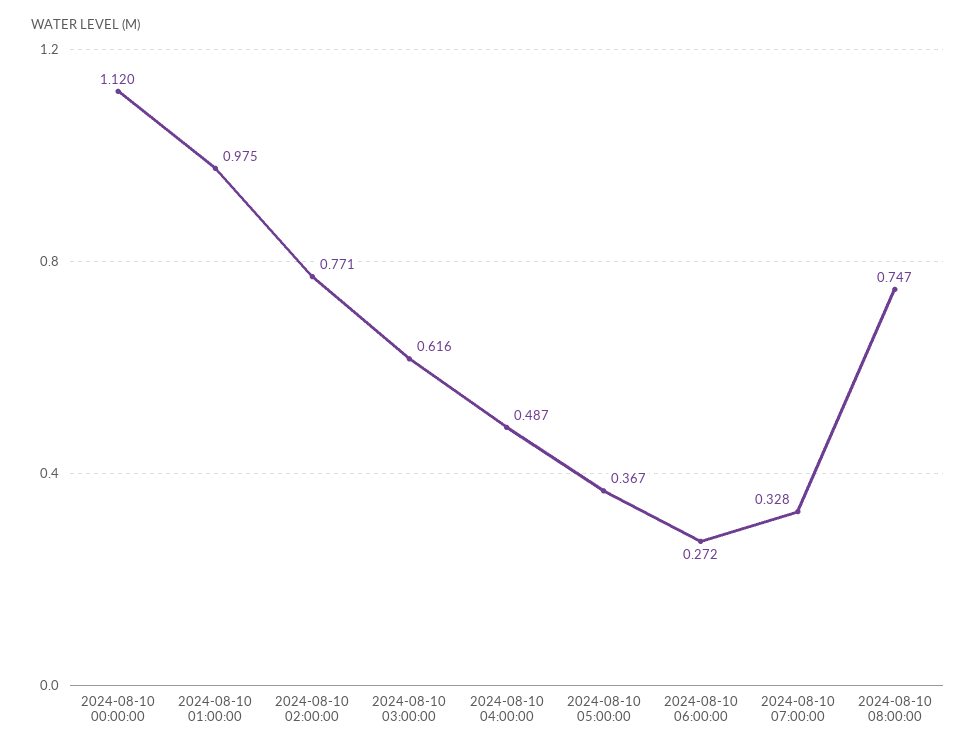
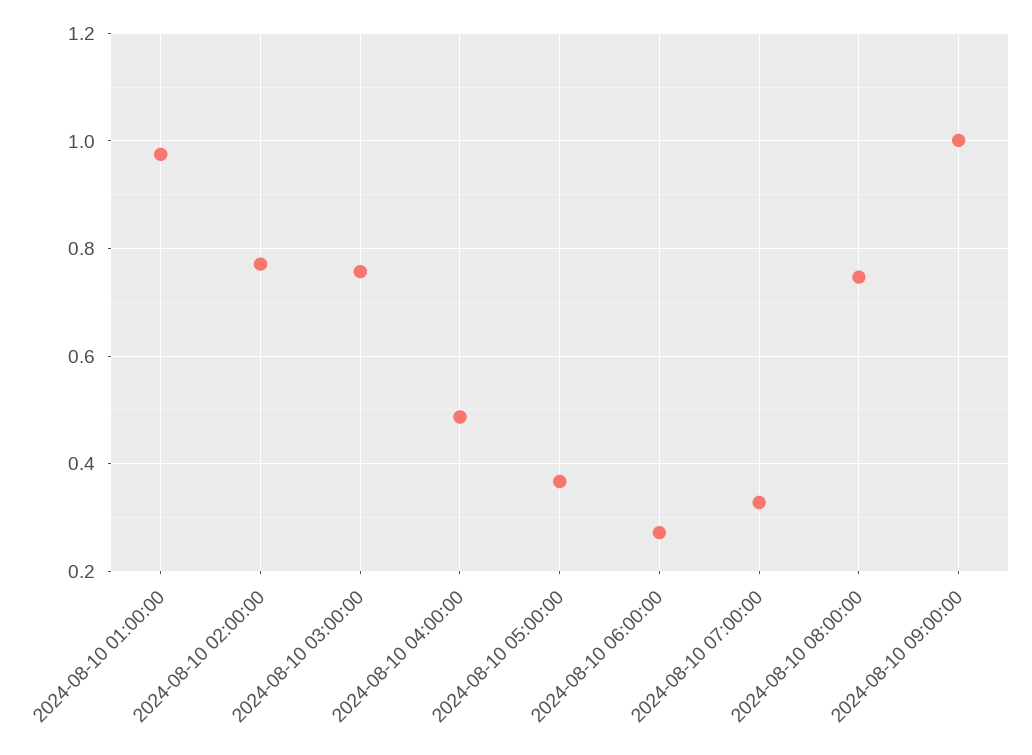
2024-08-10 00:00:00: 1.12 -> none
2024-08-10 03:00:00: 0.616 -> 0.76
2024-08-10 09:00:00: none -> 1

